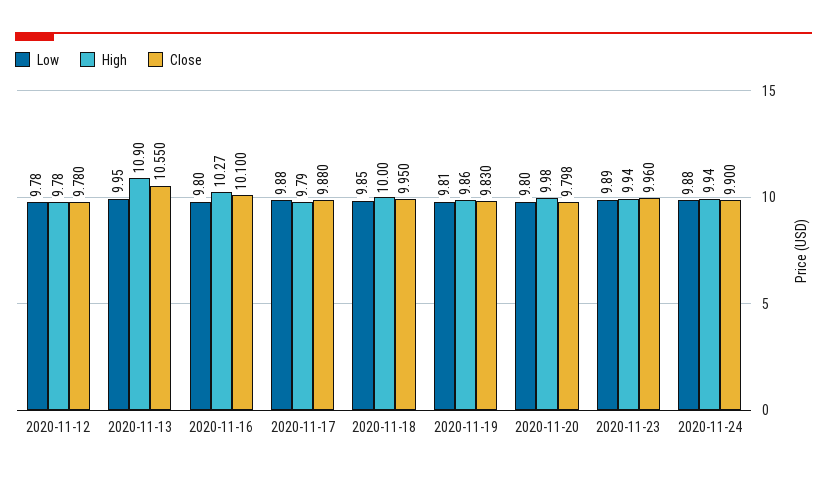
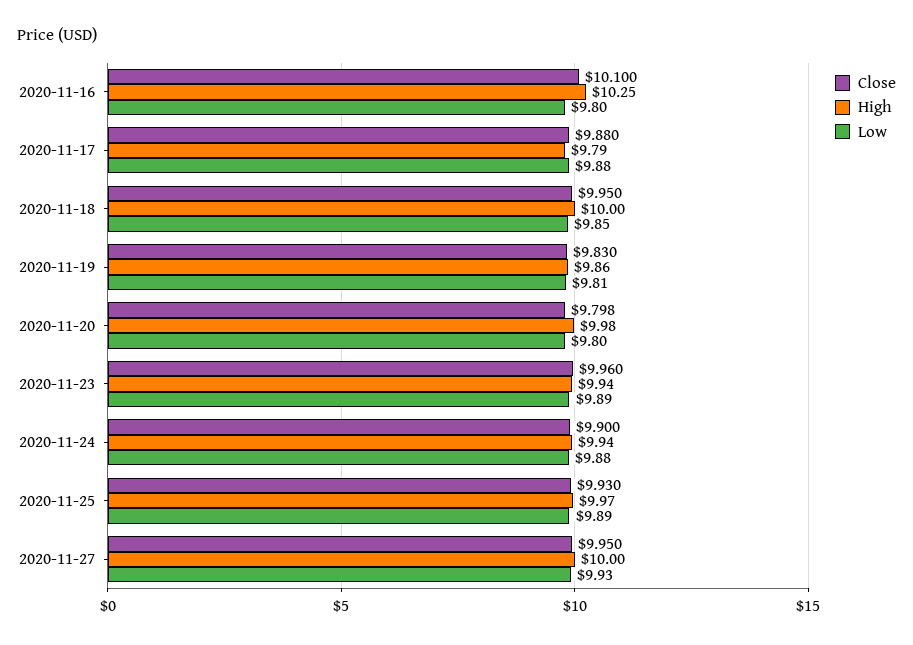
Low, 2020-11-12: 9.78 -> none
High, 2020-11-12: 9.78 -> none
Close, 2020-11-12: 9.78 -> none
Low, 2020-11-13: 9.95 -> none
High, 2020-11-13: 10.9 -> none
Close, 2020-11-13: 10.55 -> none
High, 2020-11-16: 10.27 -> 10.25
Close, 2020-11-25: none -> 9.93
High, 2020-11-25: none -> 9.97
Low, 2020-11-25: none -> 9.89
Close, 2020-11-27: none -> 9.95
High, 2020-11-27: none -> 10
Low, 2020-11-27: none -> 9.93

